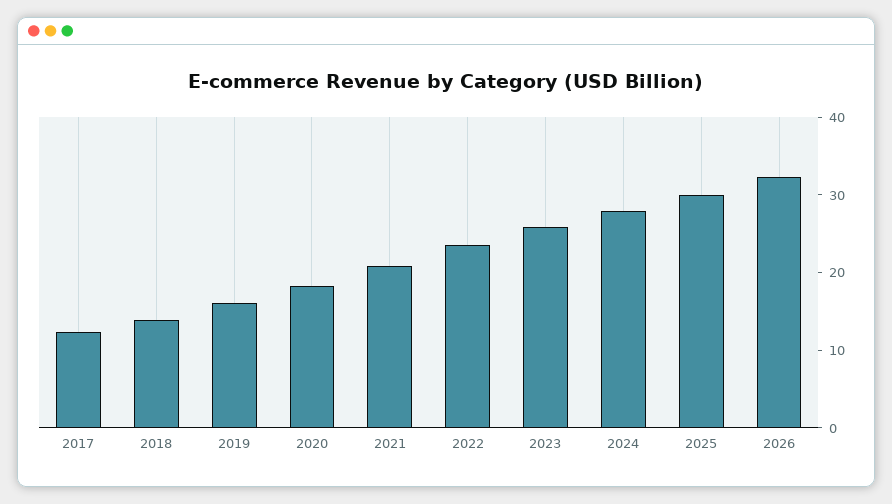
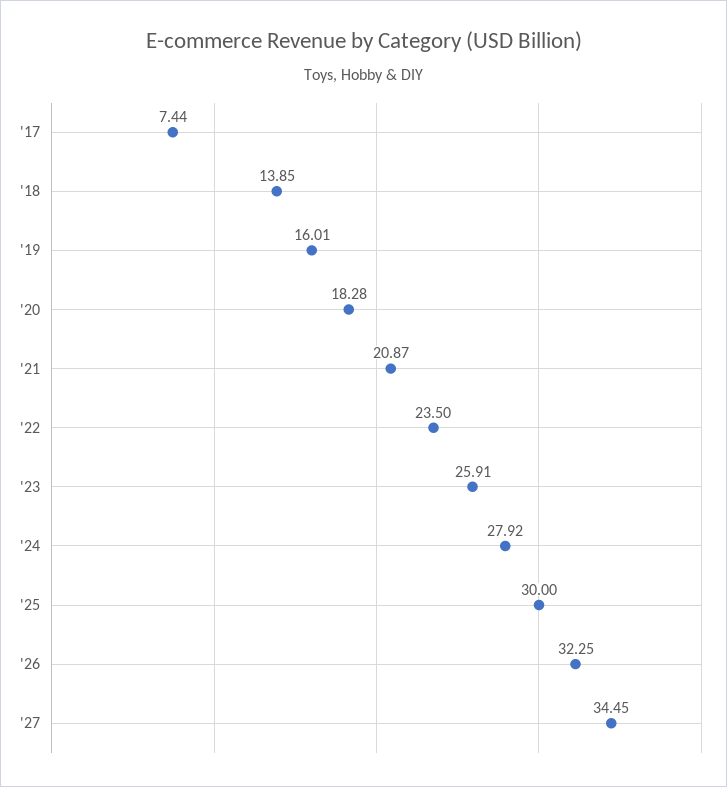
2017: 12 -> 7.44
'27: none -> 34.45

